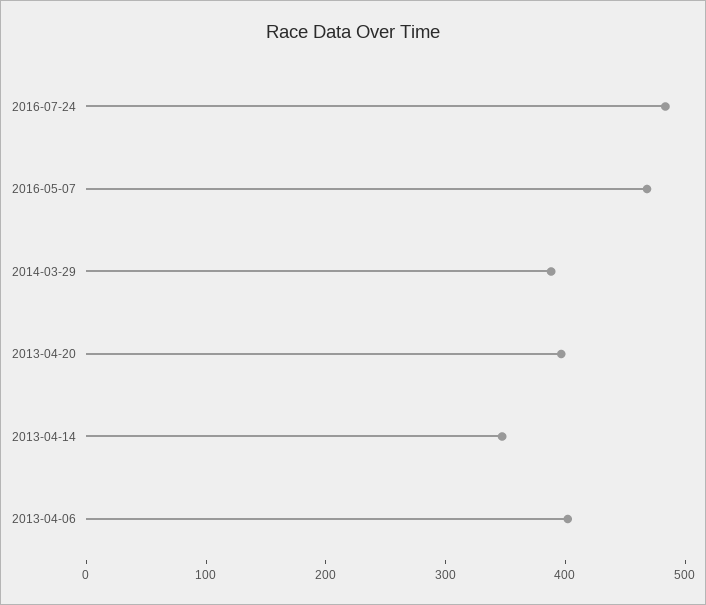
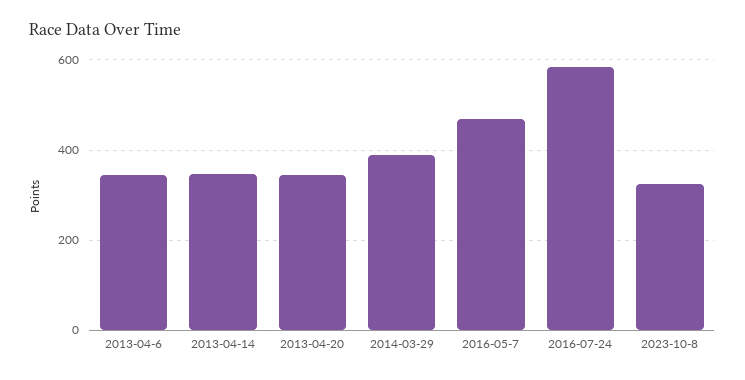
2016-07-24: 480 -> 580
2013-04-20: 400 -> 340
2013-04-06: 400 -> 340
2023-10-8: none -> 320

